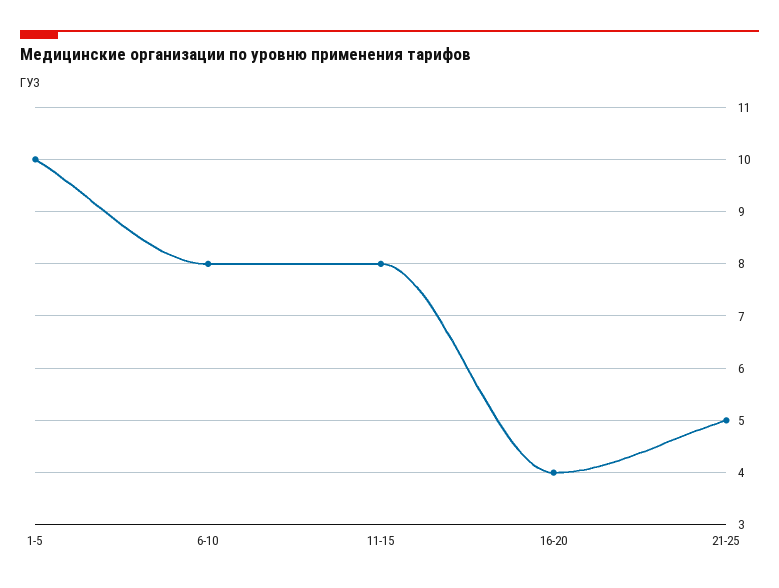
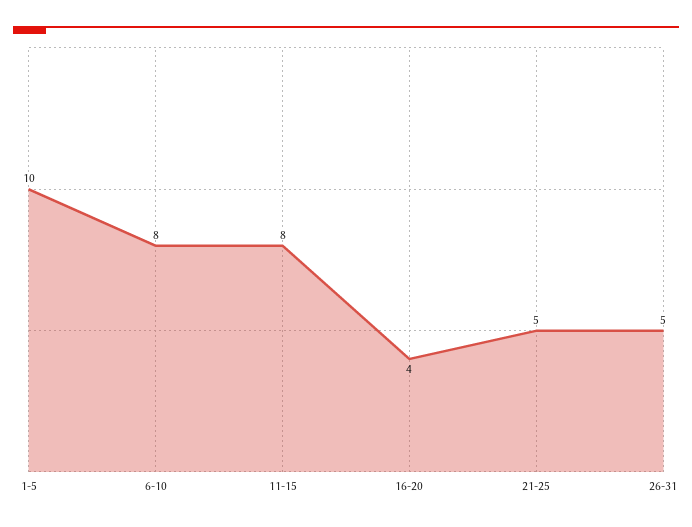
26-31: none -> 5

